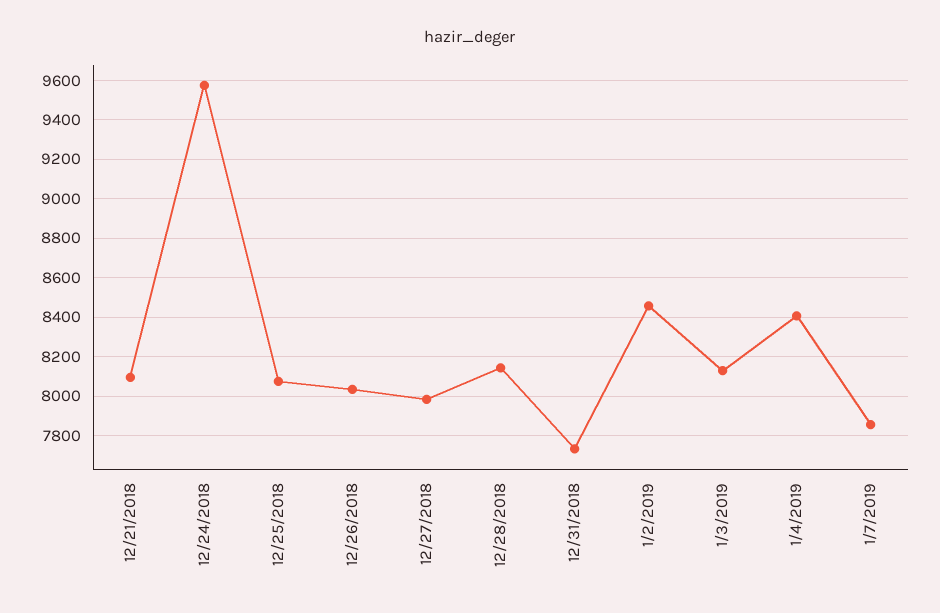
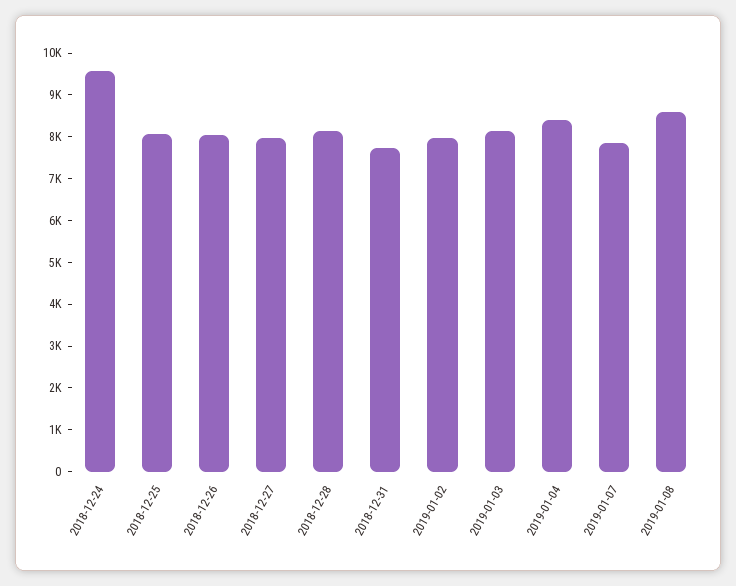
12/21/2018: 8100 -> none
1/2/2019: 8450 -> 8000
2019-01-08: none -> 8600

